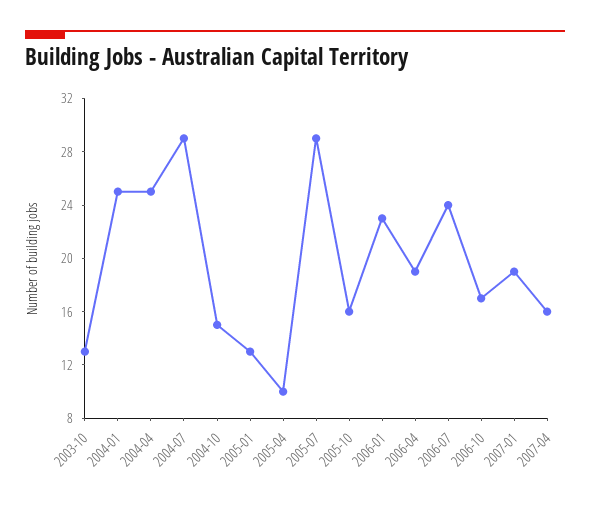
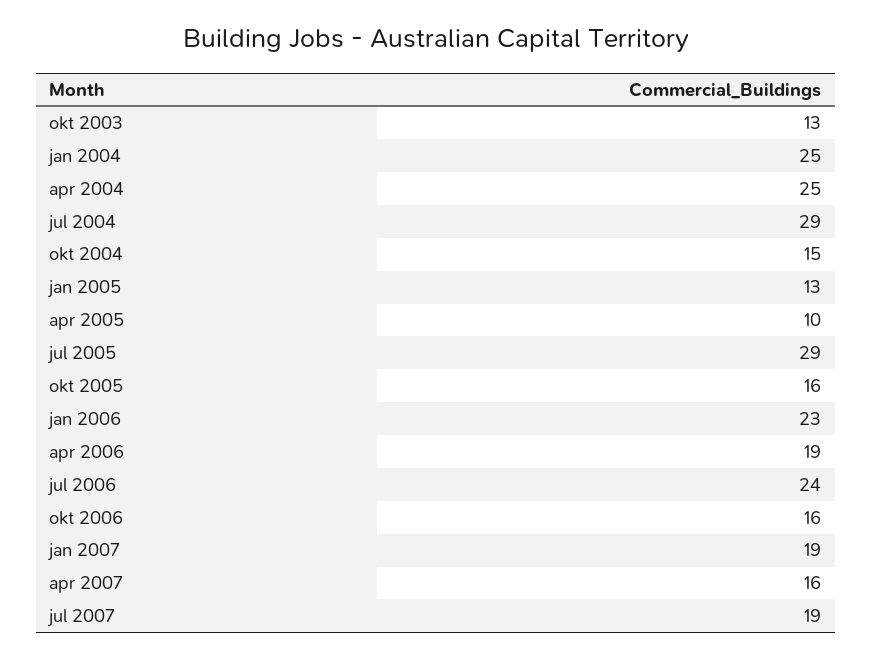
2006-10: 17 -> 16
jul 2007: none -> 19

